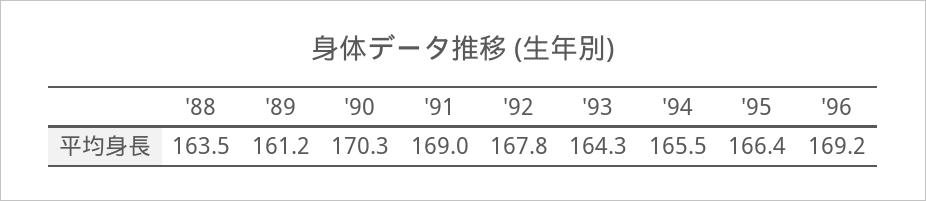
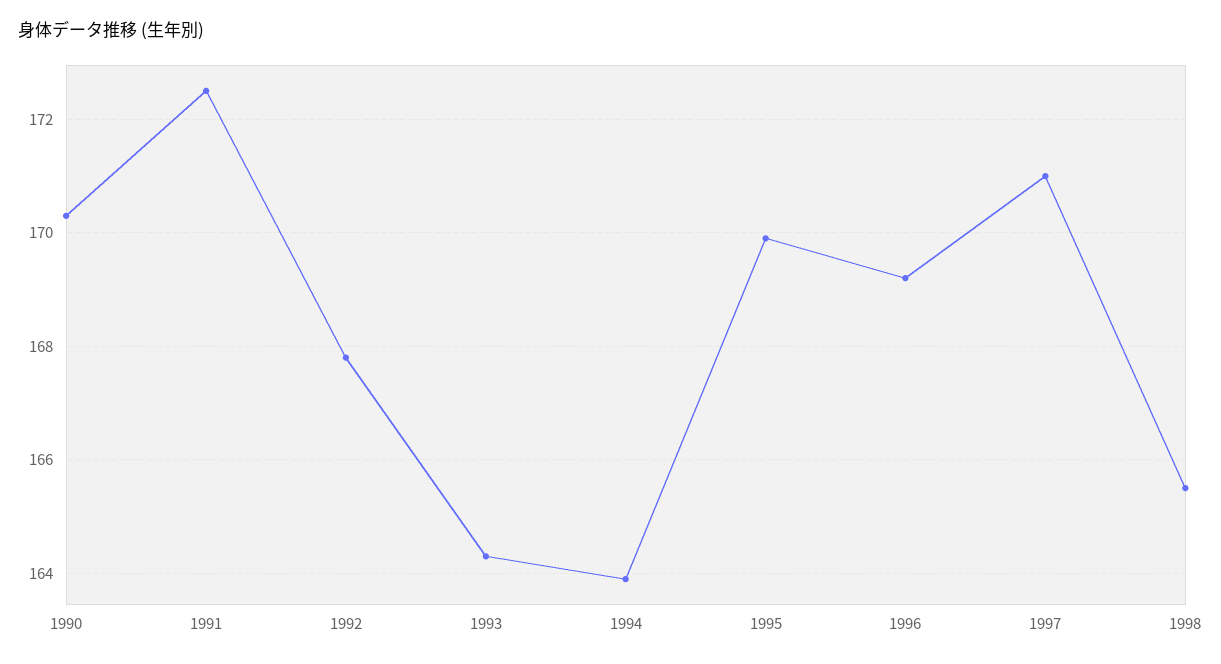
'88: 163.5 -> none
'89: 161.2 -> none
'91: 169 -> 172.5
'94: 165.5 -> 164
'95: 166.4 -> 170
1997: none -> 171
1998: none -> 165.5

